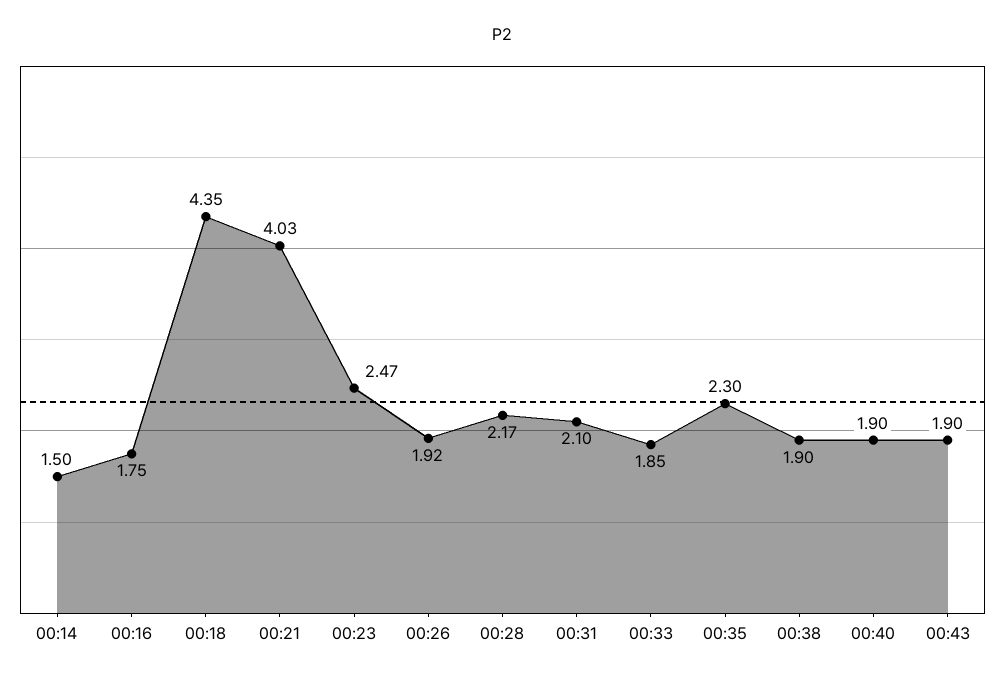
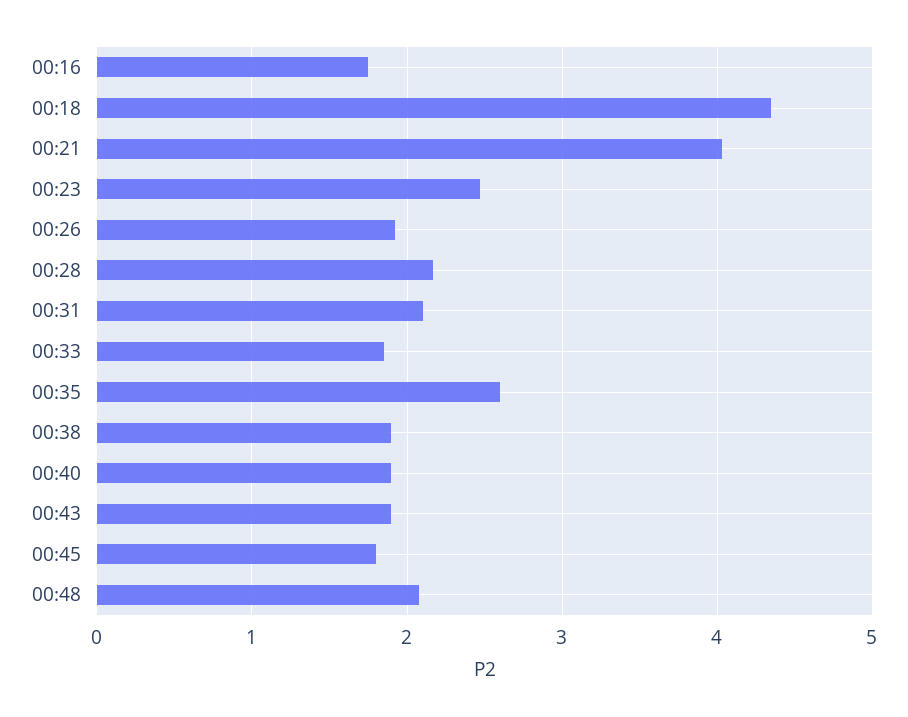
00:14: 1.5 -> none
00:35: 2.3 -> 2.6
00:45: none -> 1.8
00:48: none -> 2.1

